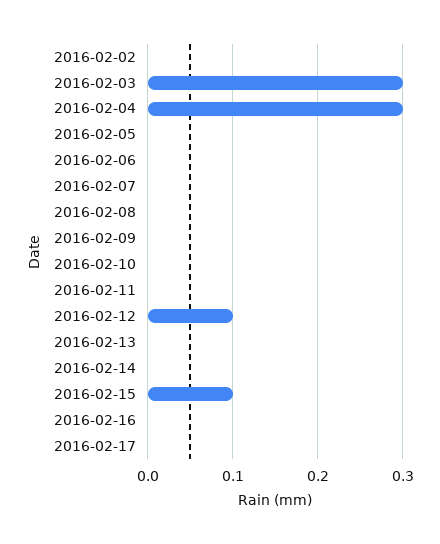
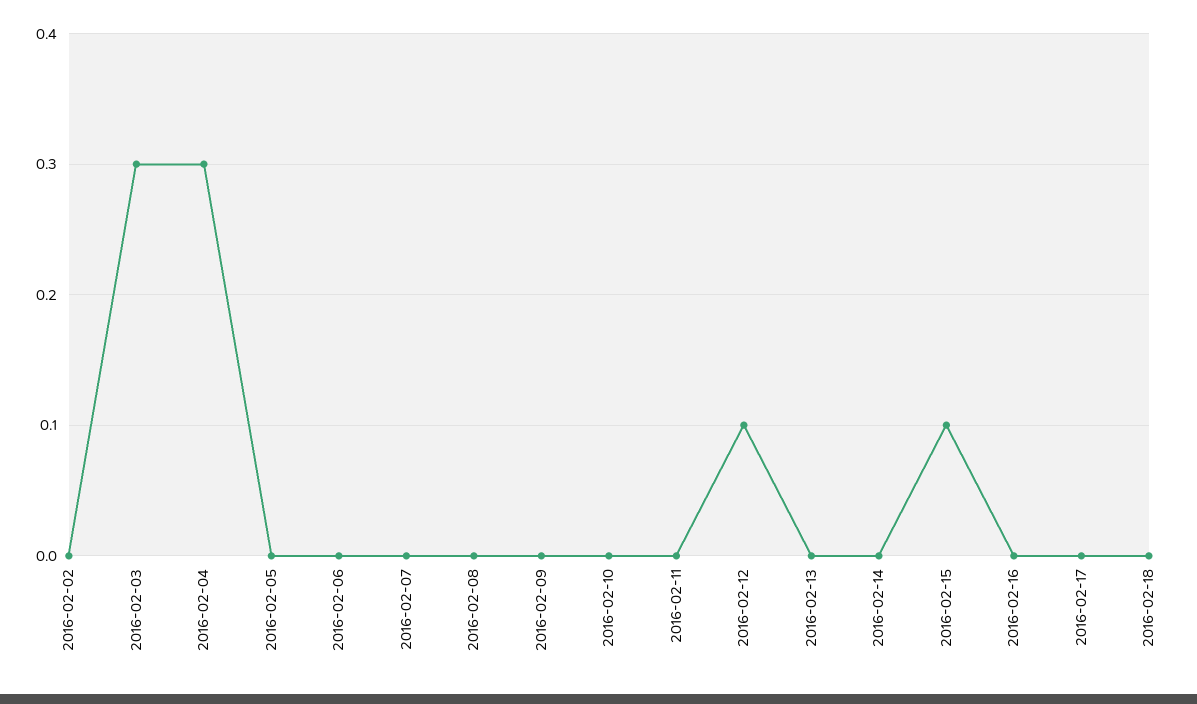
2016-02-18: none -> 0

